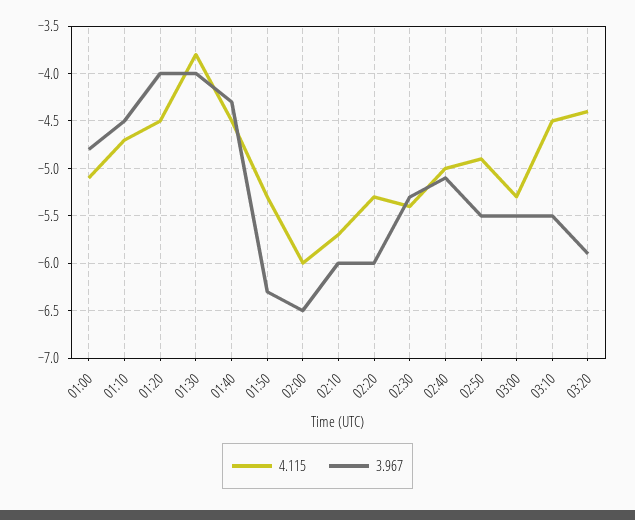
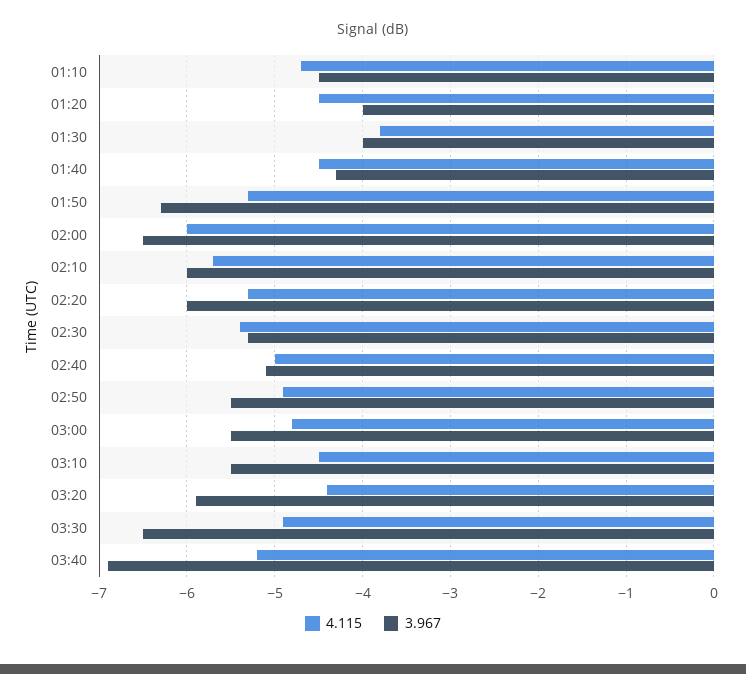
4.115, 01:00: -5.1 -> none
3.967, 01:00: -4.8 -> none
4.115, 03:00: -5.3 -> -4.8
4.115, 03:30: none -> -4.9
3.967, 03:30: none -> -6.5
4.115, 03:40: none -> -5.2
3.967, 03:40: none -> -6.9

